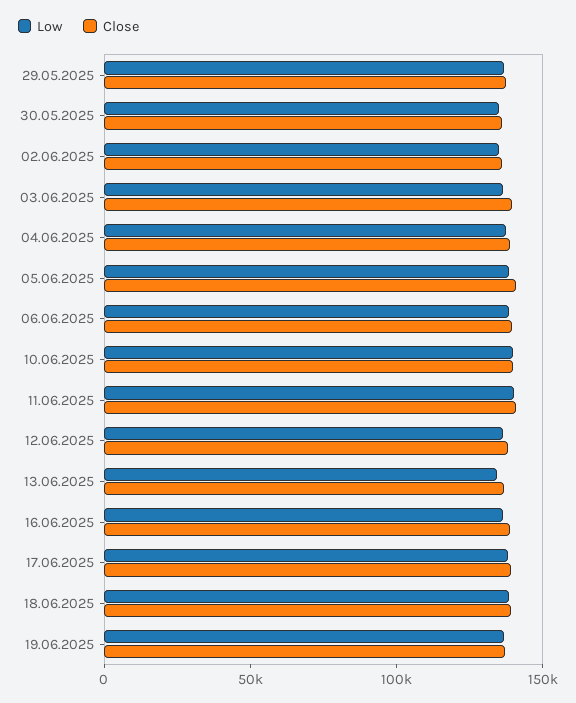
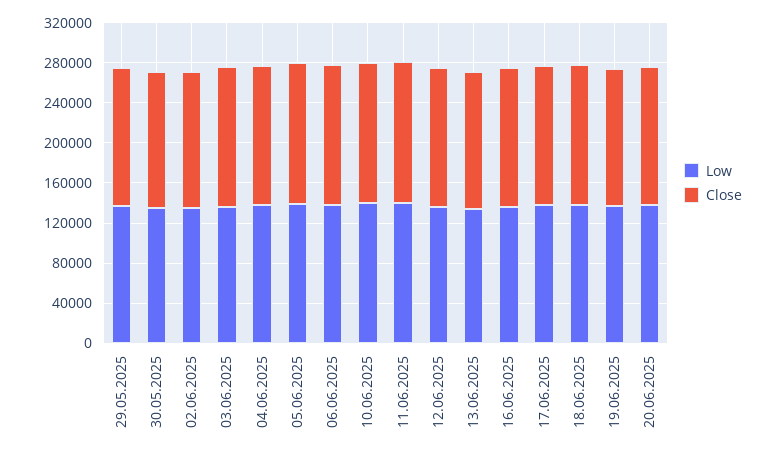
Low, 20.06.2025: none -> 140000
Close, 20.06.2025: none -> 140000

